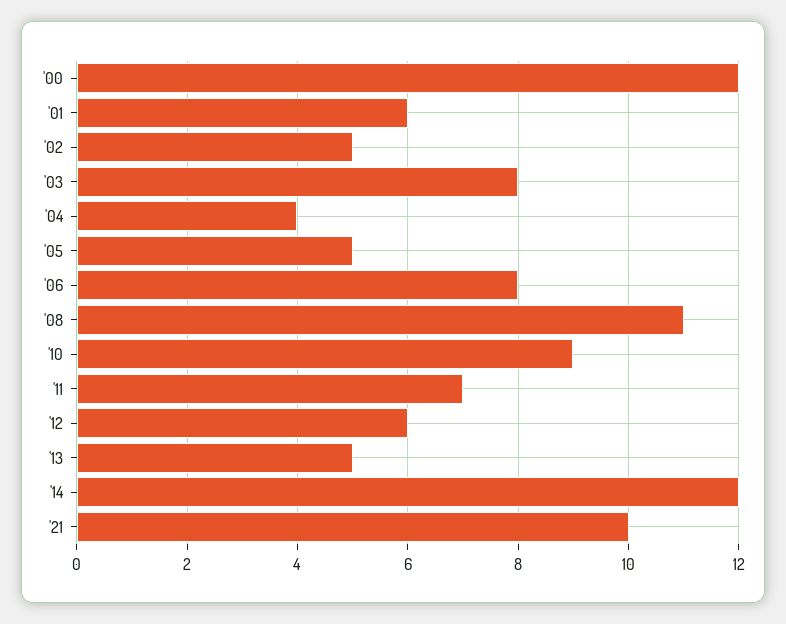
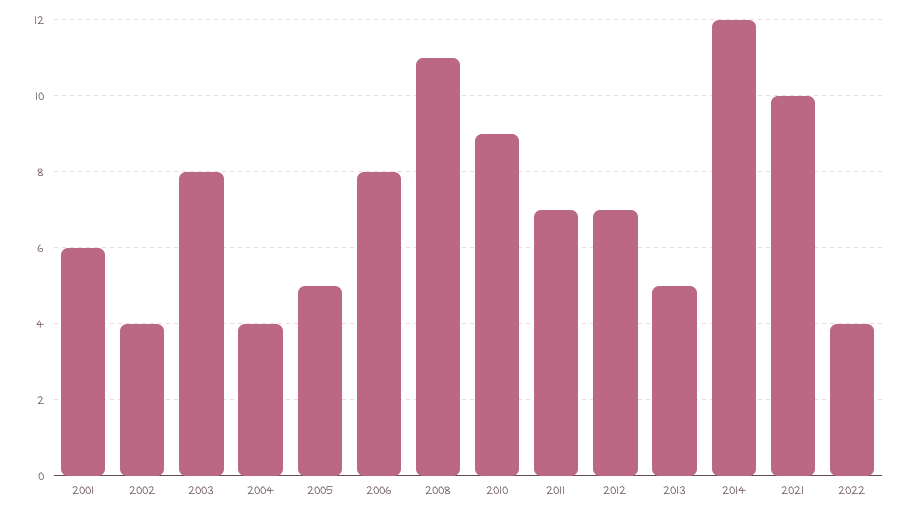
'00: 12 -> none
'02: 5 -> 4
'12: 6 -> 7
2022: none -> 4

